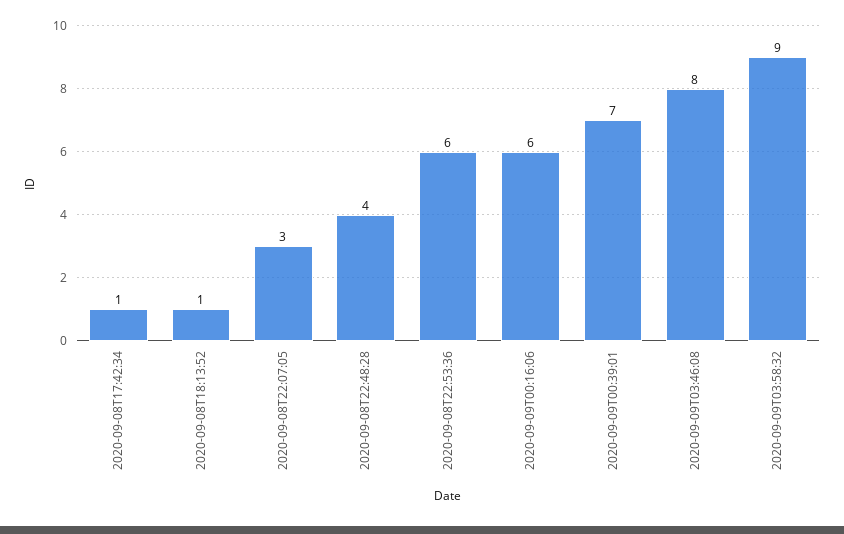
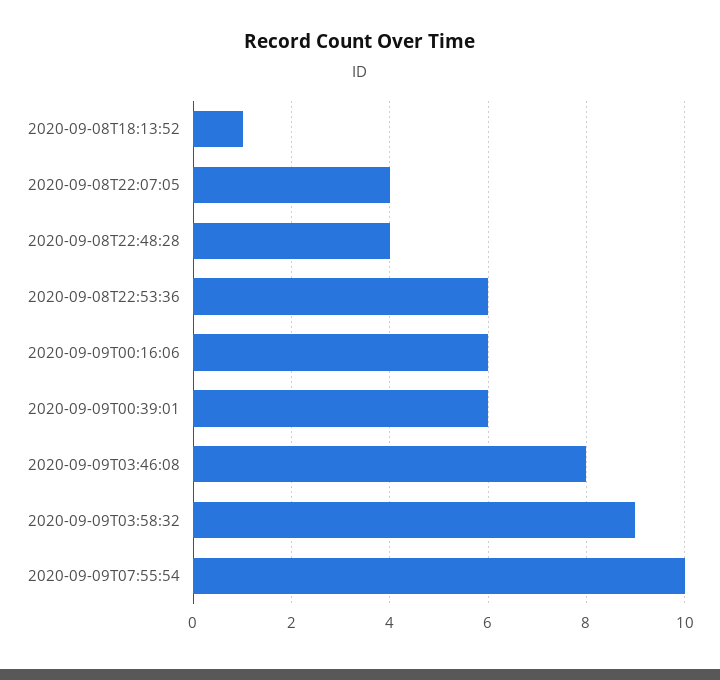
2020-09-08T17:42:34: 1 -> none
2020-09-08T22:07:05: 3 -> 4
2020-09-09T00:39:01: 7 -> 6
2020-09-09T07:55:54: none -> 10

